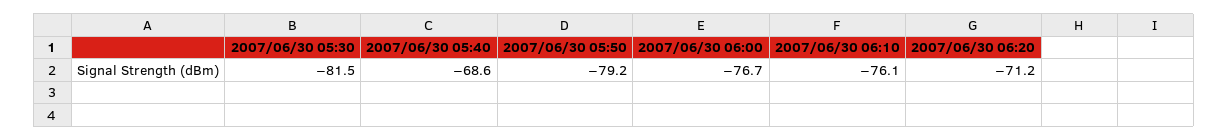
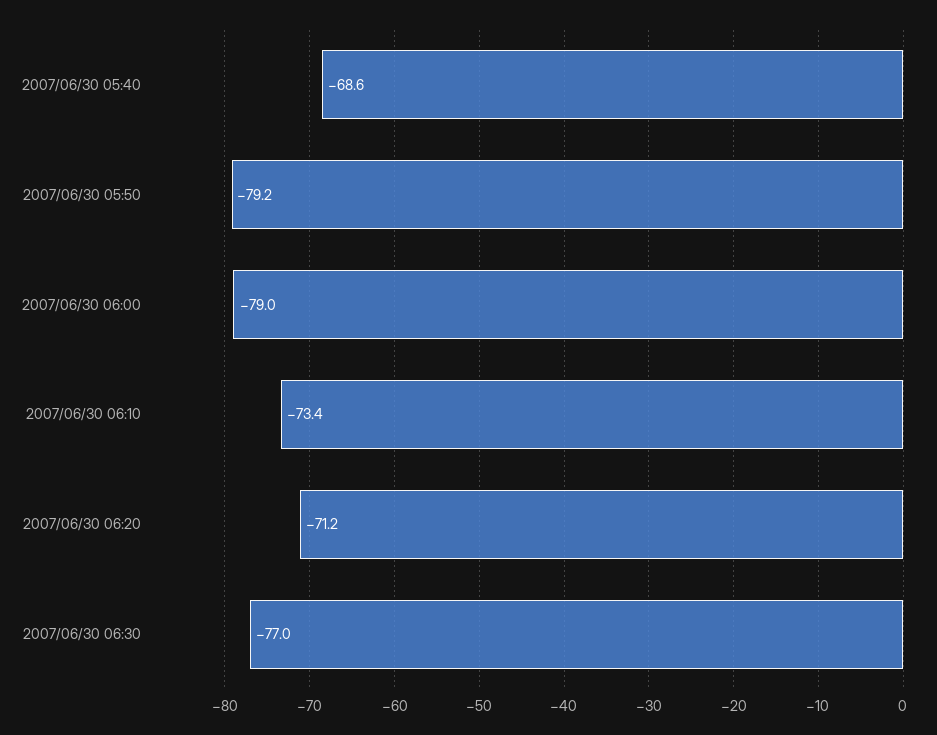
2007/06/30 05:30: -81.5 -> none
2007/06/30 06:00: -76.7 -> -79
2007/06/30 06:10: -76.1 -> -73.4
2007/06/30 06:30: none -> -77

